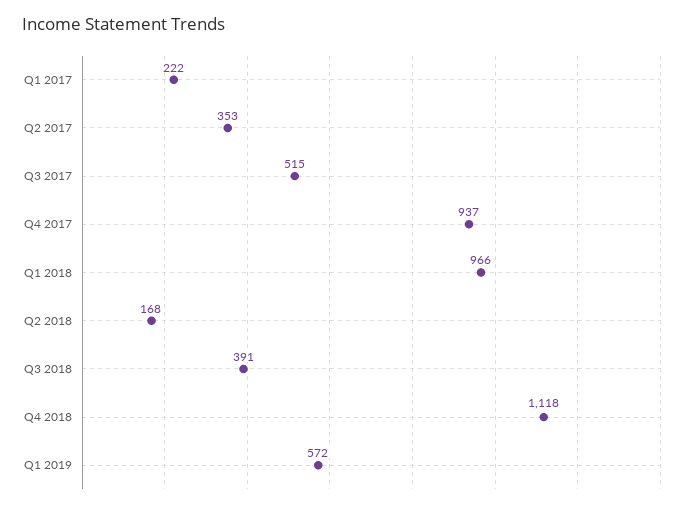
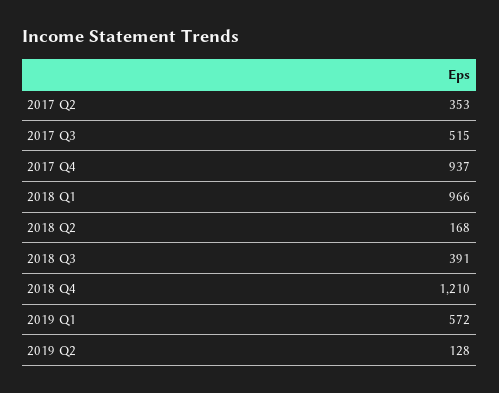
Q1 2017: 222 -> none
Q4 2018: 1118 -> 1210
2019 Q2: none -> 128

